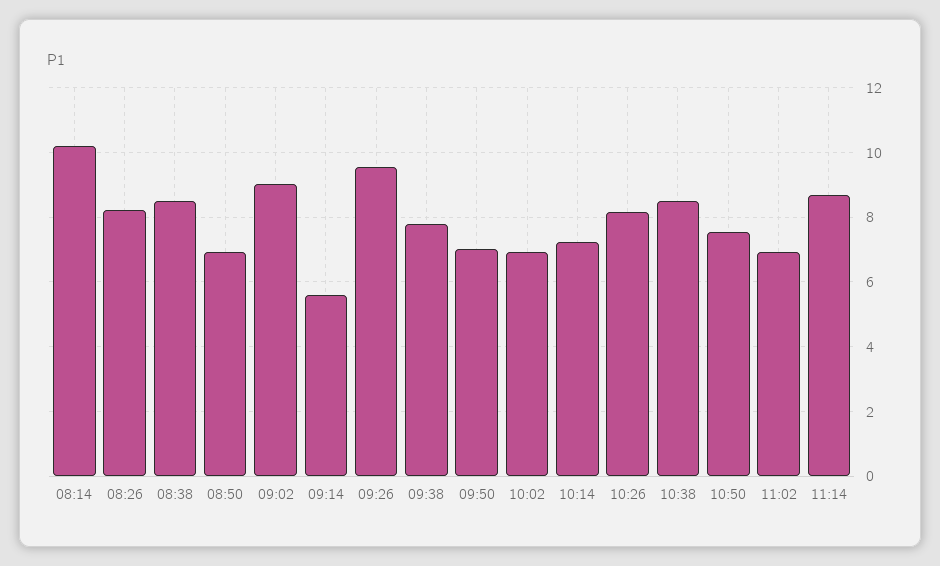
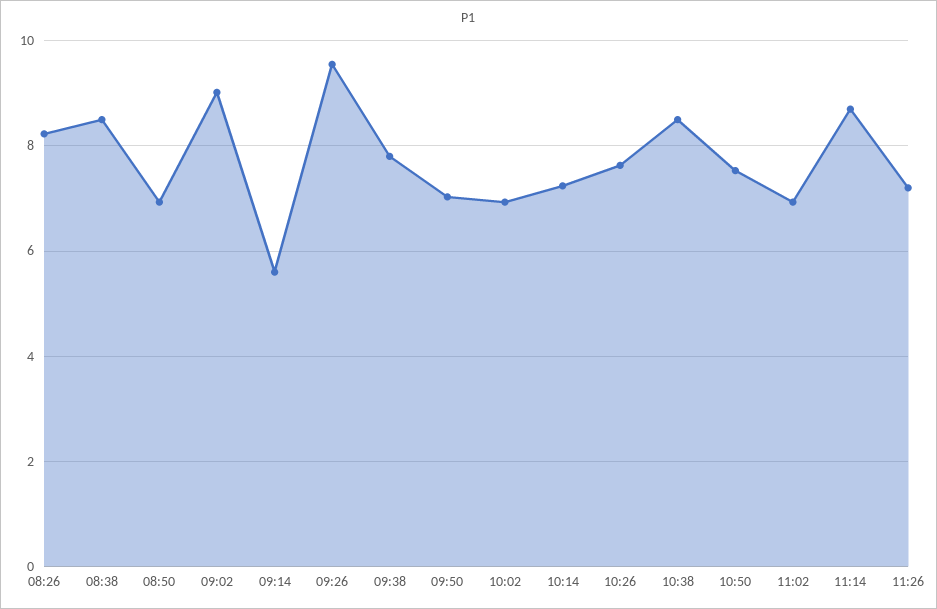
08:14: 10.2 -> none
10:26: 8.2 -> 7.6
11:26: none -> 7.2

